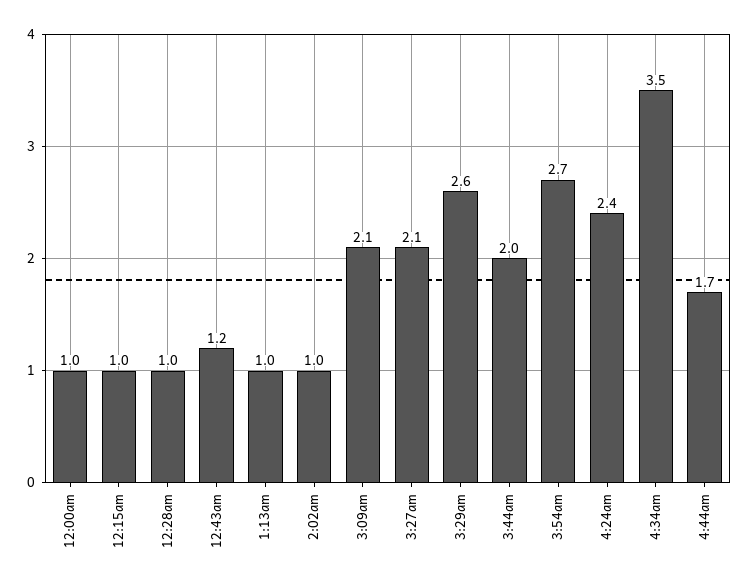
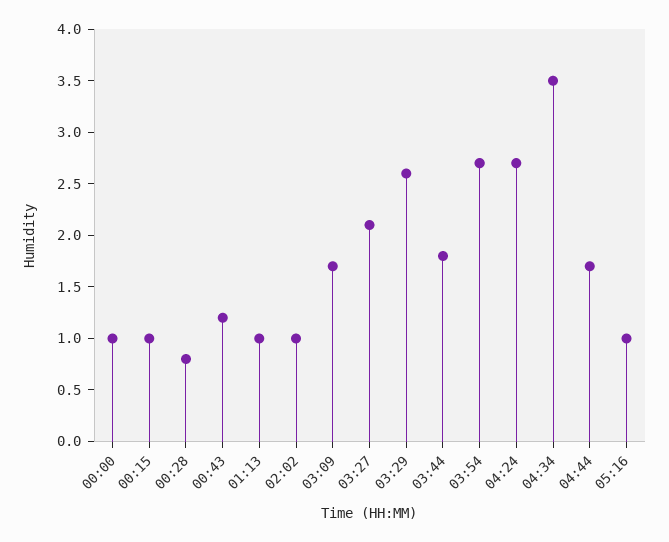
12:28am: 1 -> 0.8
3:09am: 2.1 -> 1.7
3:44am: 2 -> 1.8
4:24am: 2.4 -> 2.7
05:16: none -> 1

